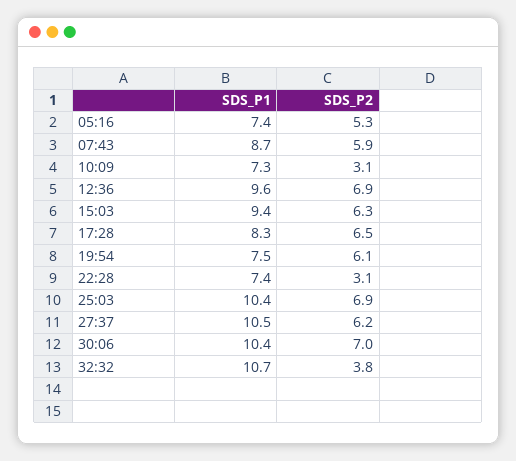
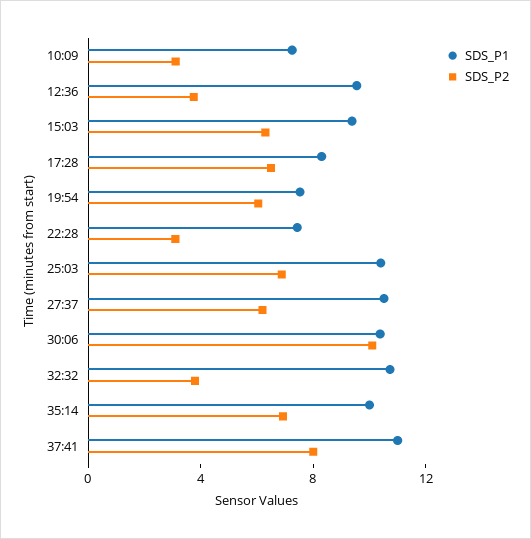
SDS_P1, 05:16: 7.4 -> none
SDS_P2, 05:16: 5.3 -> none
SDS_P1, 07:43: 8.7 -> none
SDS_P2, 07:43: 5.9 -> none
SDS_P2, 12:36: 6.9 -> 4
SDS_P2, 30:06: 7 -> 10
SDS_P1, 35:14: none -> 10
SDS_P2, 35:14: none -> 7
SDS_P1, 37:41: none -> 11
SDS_P2, 37:41: none -> 8

